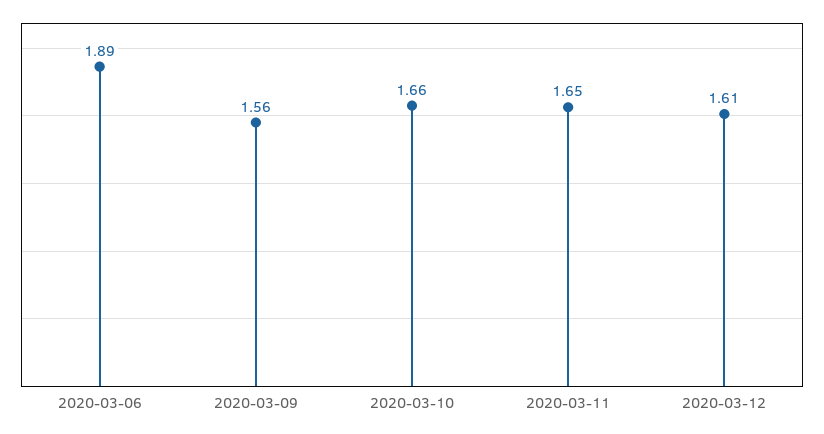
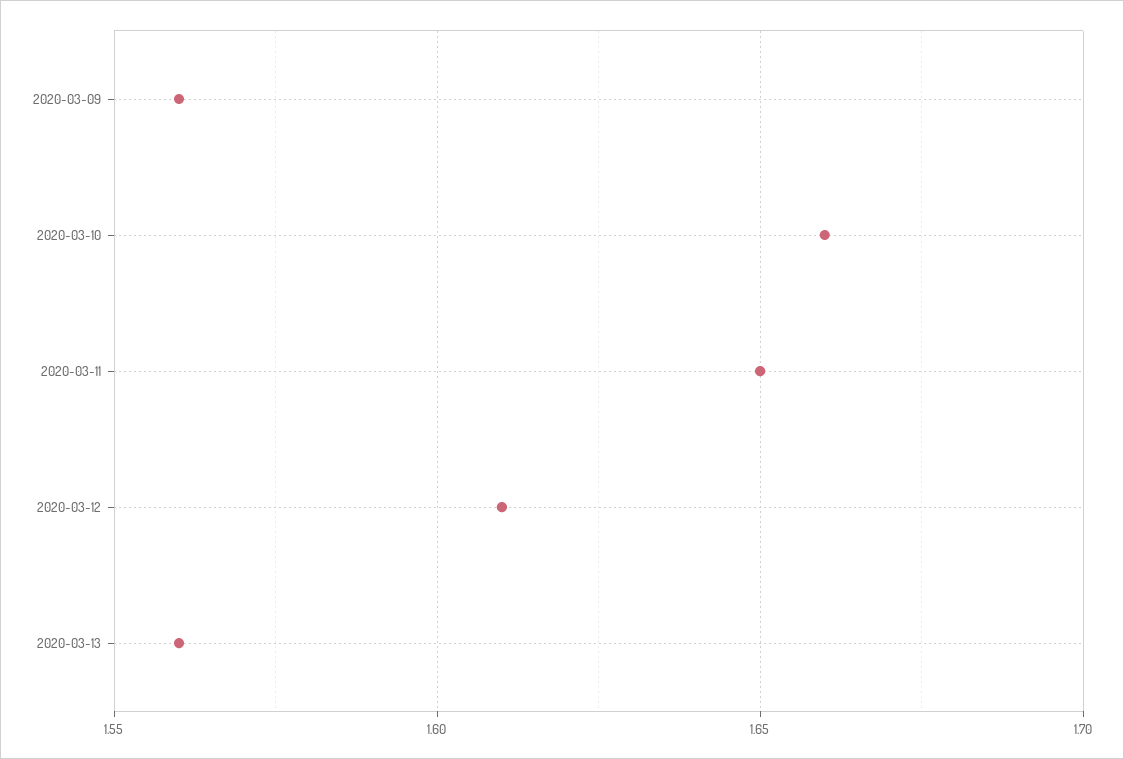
2020-03-06: 1.89 -> none
2020-03-13: none -> 1.56

